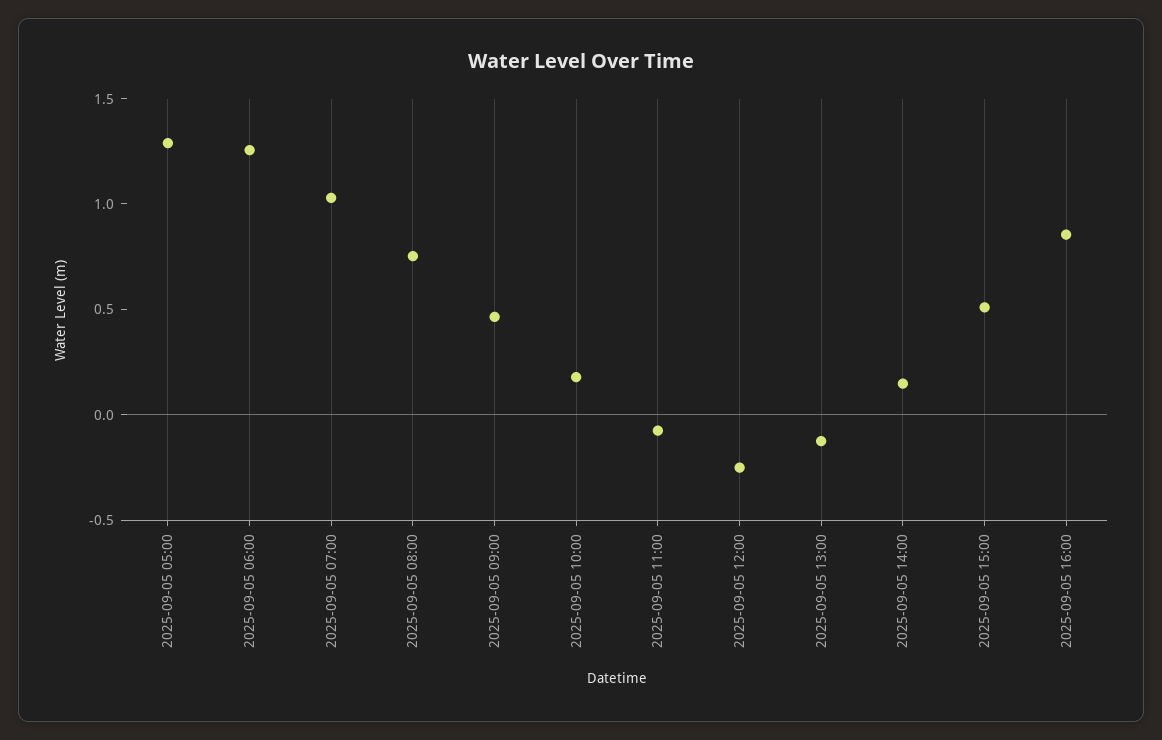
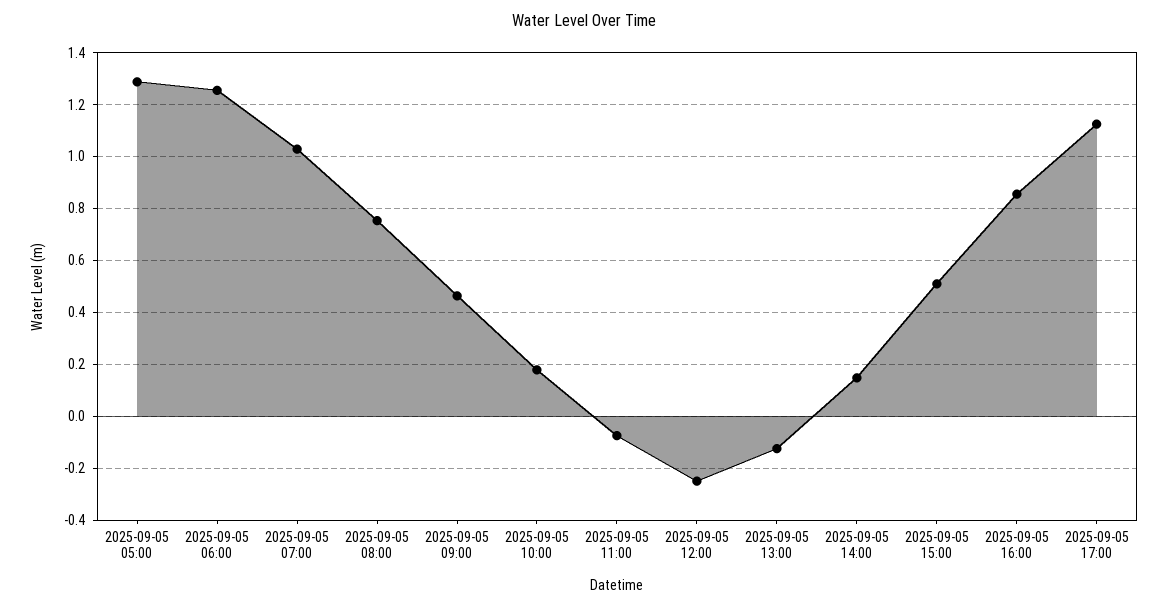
2025-09-05 17:00: none -> 1.125

